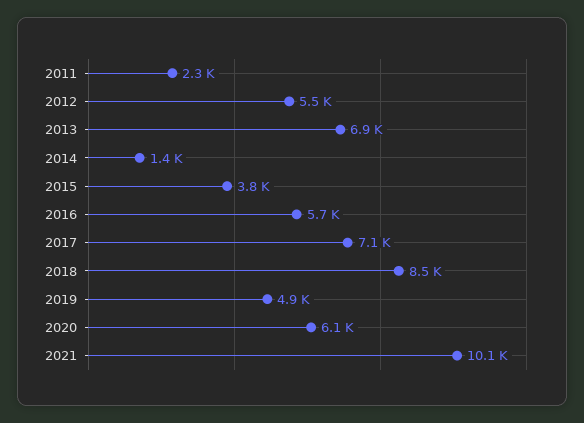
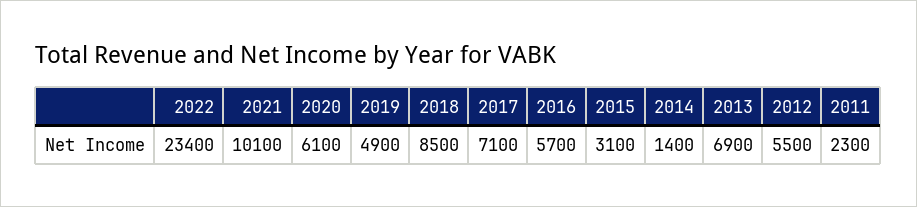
2015: 3800 -> 3100
2022: none -> 23400

